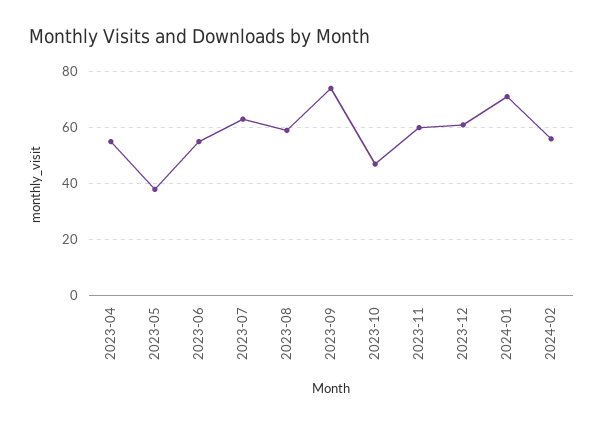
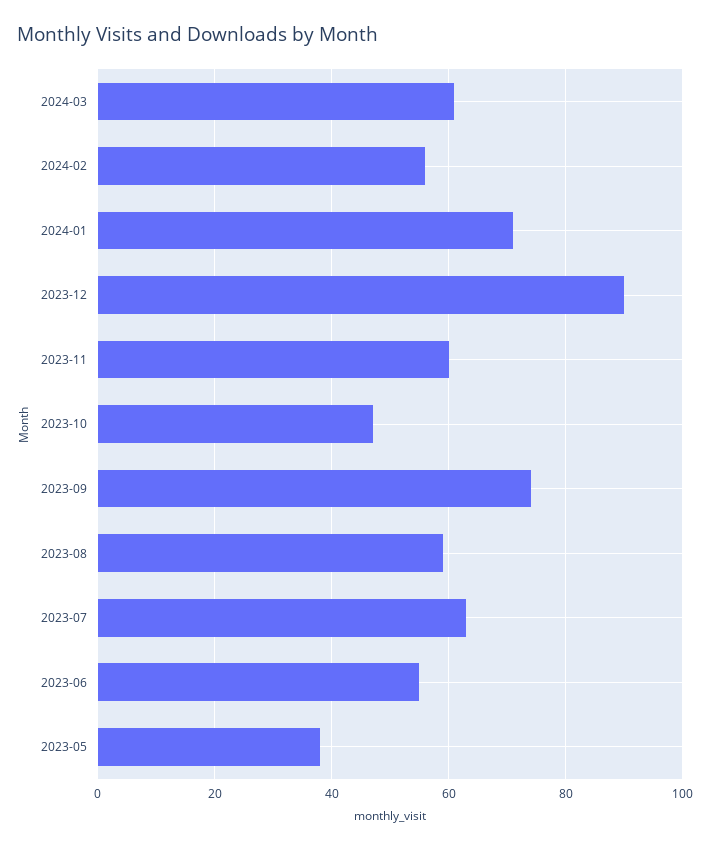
2023-04: 55 -> none
2023-12: 60 -> 90
2024-03: none -> 60

